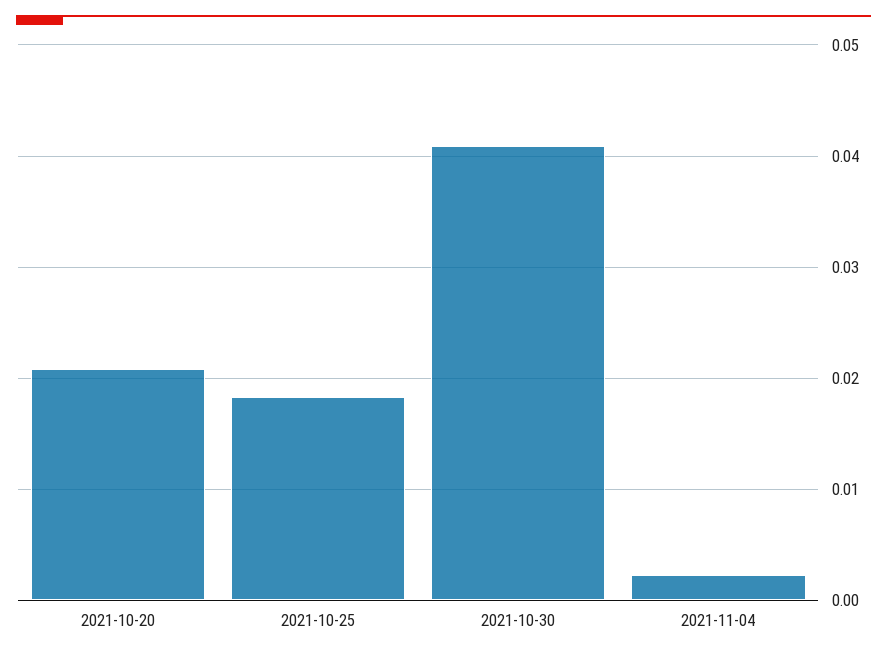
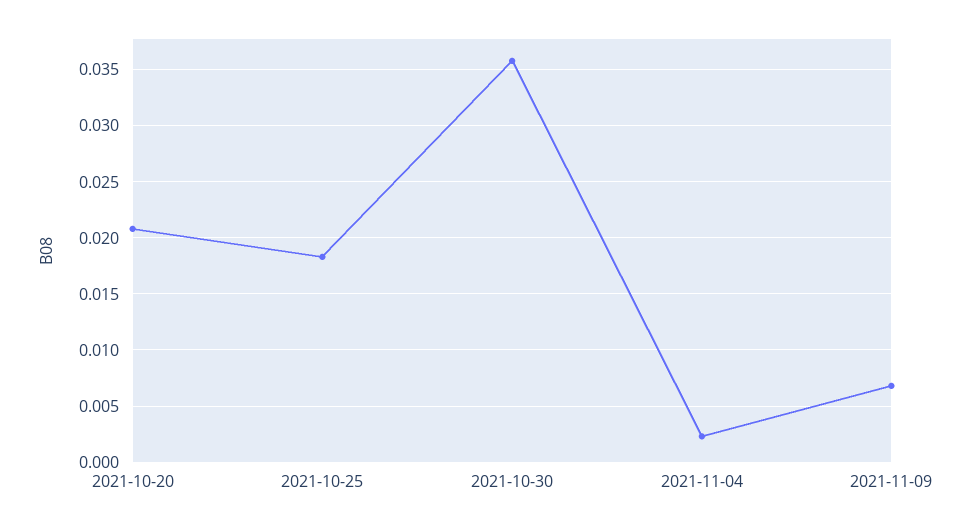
2021-10-30: 0.041 -> 0.036
2021-11-09: none -> 0.007

